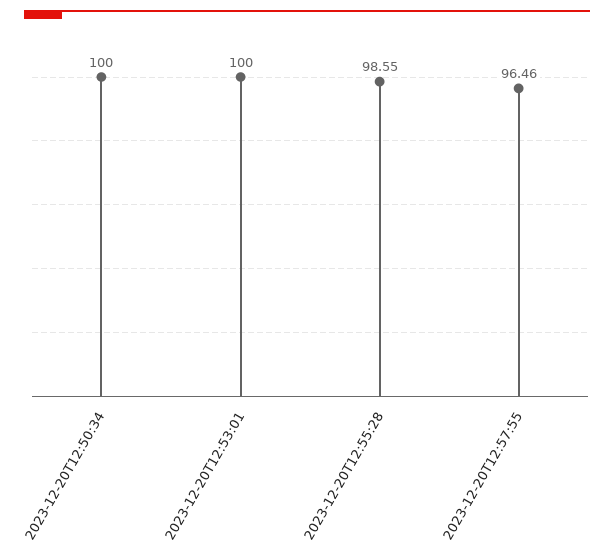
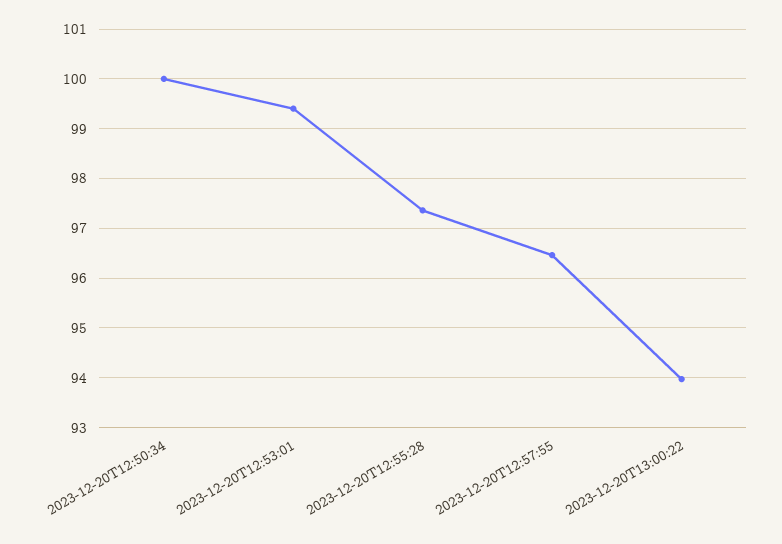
2023-12-20T12:53:01: 100 -> 99.4
2023-12-20T12:55:28: 98.55 -> 97.4
2023-12-20T13:00:22: none -> 94

